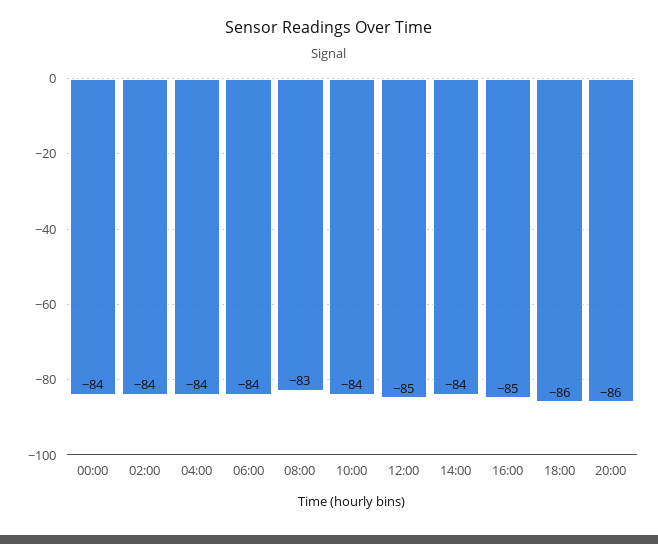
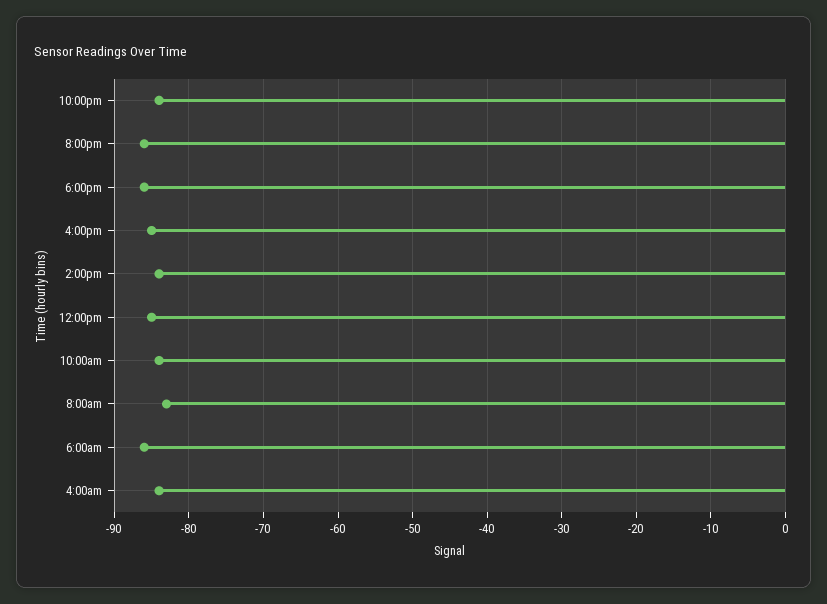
00:00: -84 -> none
02:00: -84 -> none
06:00: -84 -> -86
10:00pm: none -> -84

